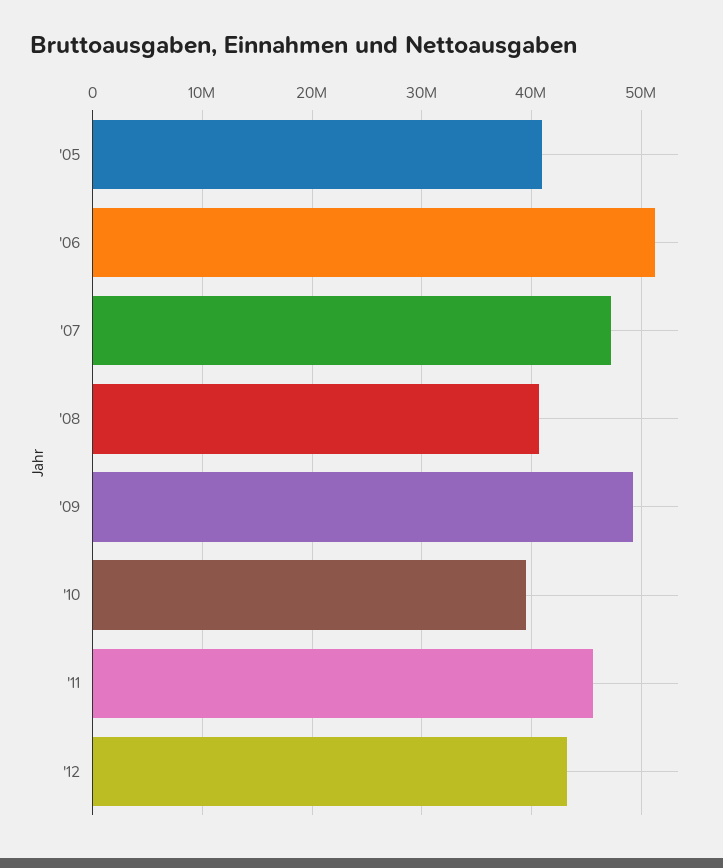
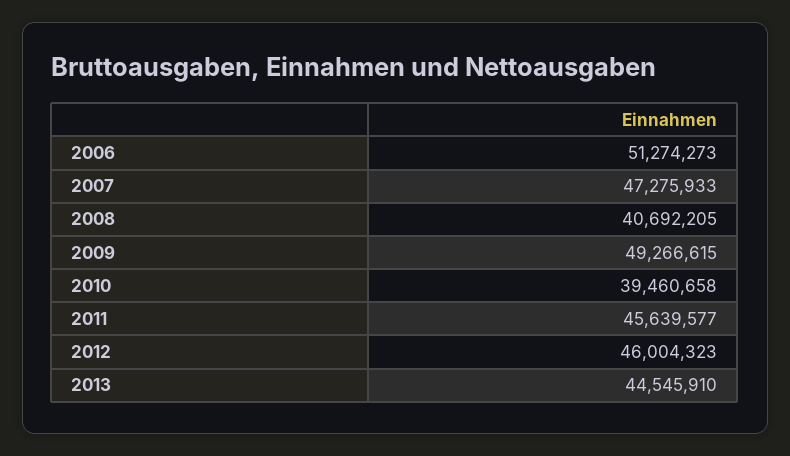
'05: 41000000 -> none
'12: 43000000 -> 46004323
2013: none -> 44545910

